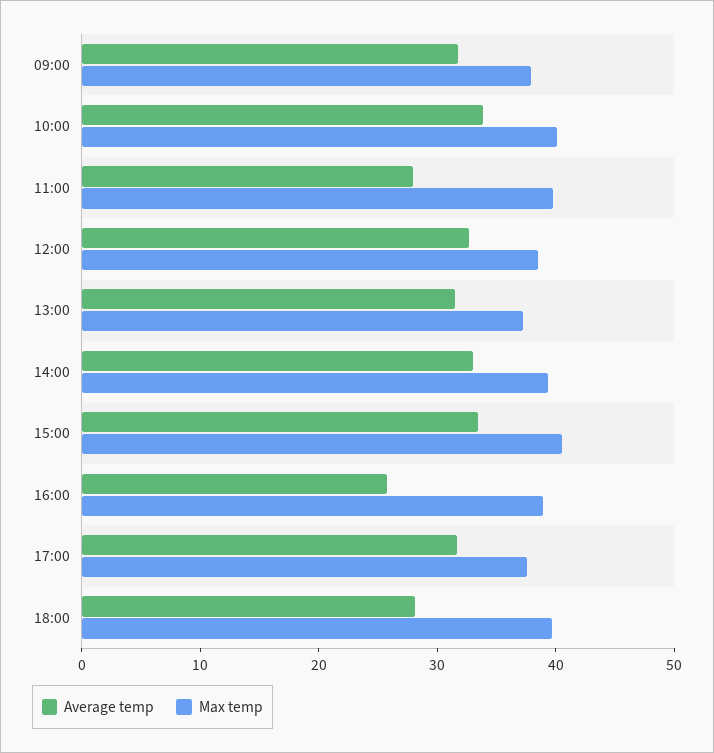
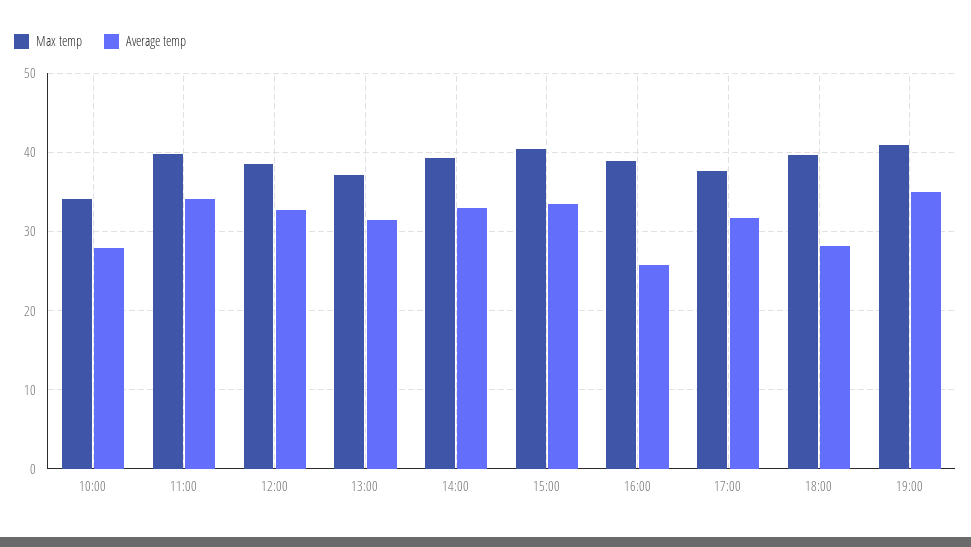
Average temp, 09:00: 32 -> none
Max temp, 09:00: 38 -> none
Average temp, 10:00: 34 -> 28
Max temp, 10:00: 40 -> 34
Average temp, 11:00: 28 -> 34
Max temp, 19:00: none -> 41
Average temp, 19:00: none -> 35

